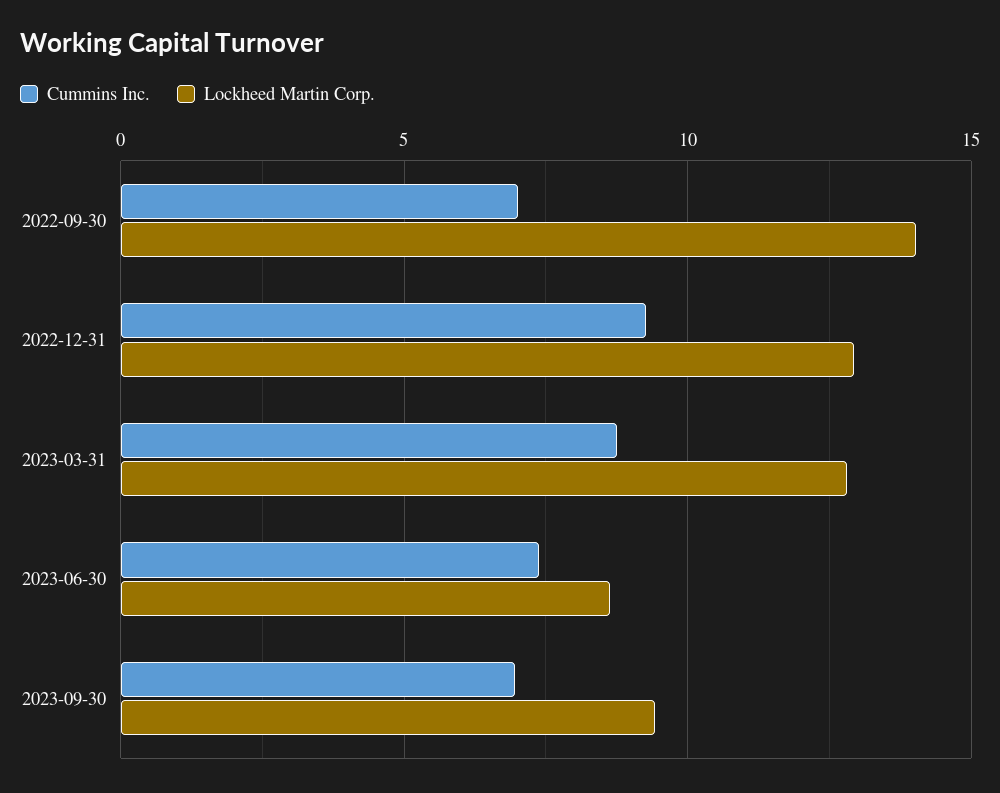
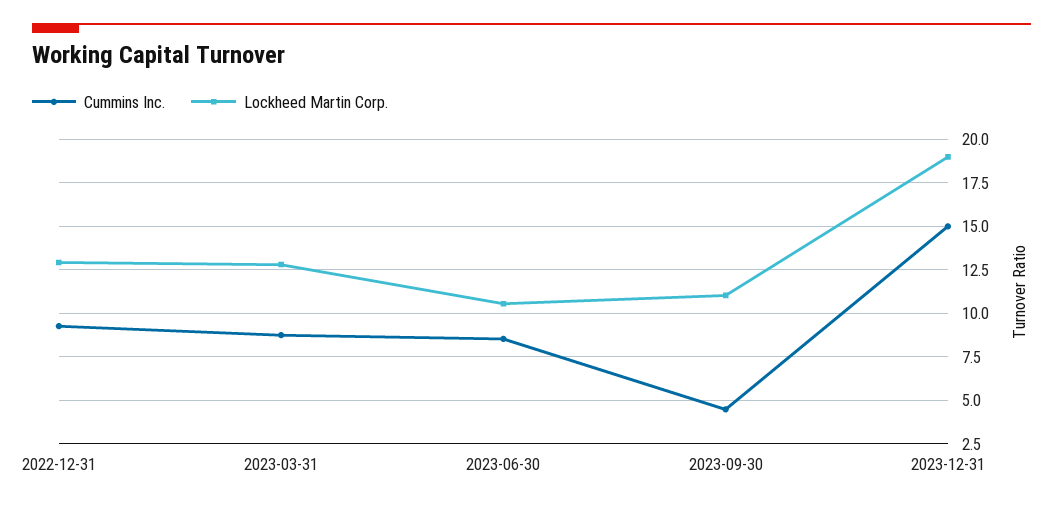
Cummins Inc., 2022-09-30: 7 -> none
Lockheed Martin Corp., 2022-09-30: 14 -> none
Cummins Inc., 2023-06-30: 7.5 -> 8.5
Lockheed Martin Corp., 2023-06-30: 8.5 -> 10.5
Cummins Inc., 2023-09-30: 7 -> 4.5
Lockheed Martin Corp., 2023-09-30: 9.5 -> 11
Cummins Inc., 2023-12-31: none -> 15
Lockheed Martin Corp., 2023-12-31: none -> 19

